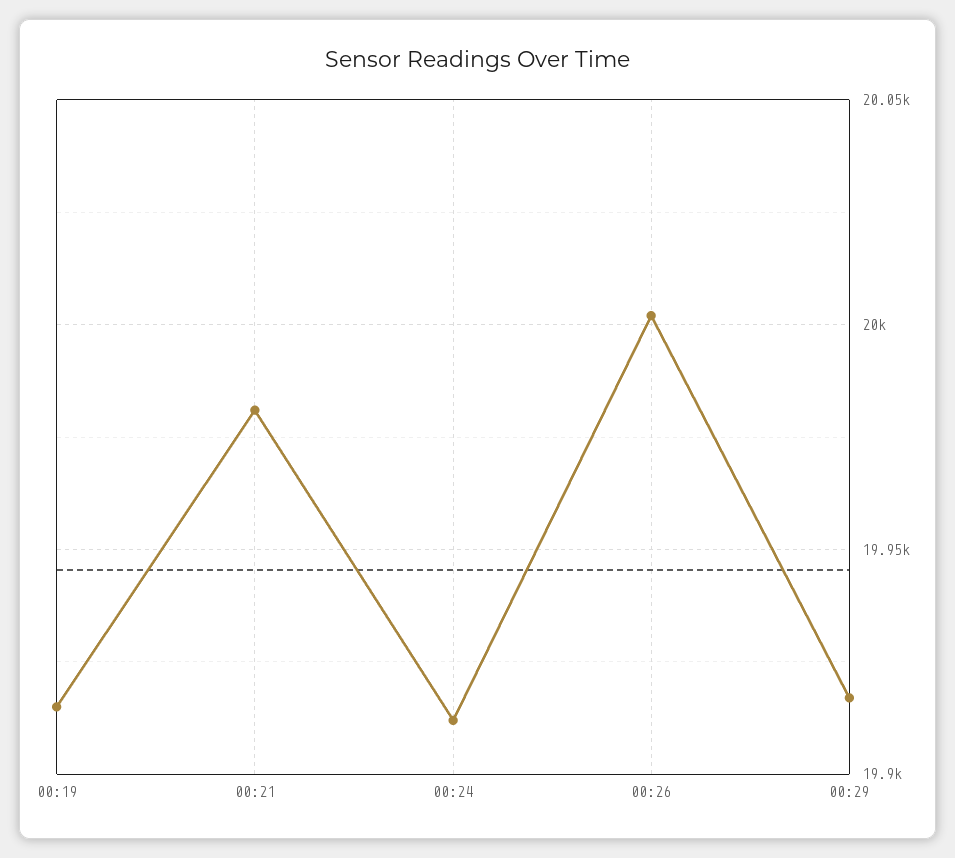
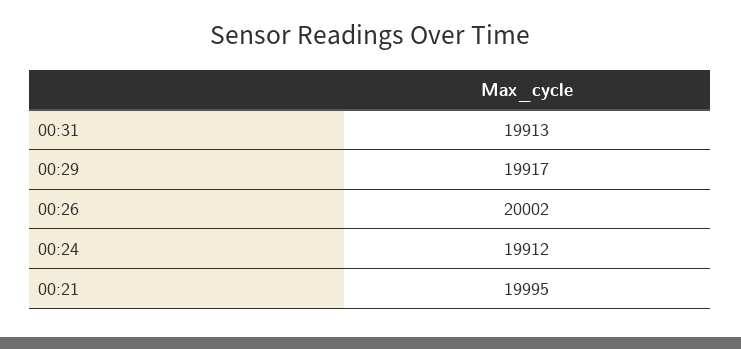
00:19: 19915 -> none
00:21: 19980 -> 19995
00:31: none -> 19913

